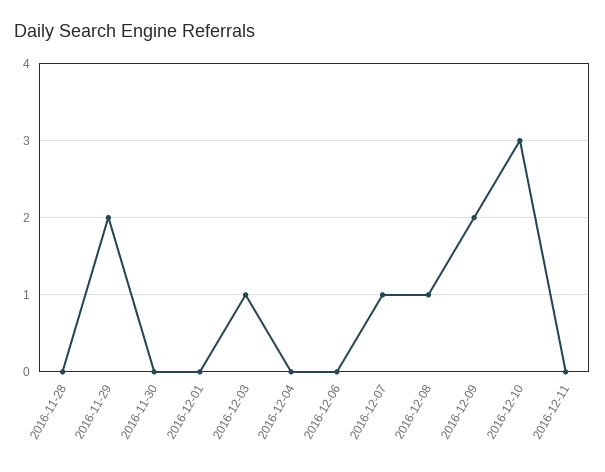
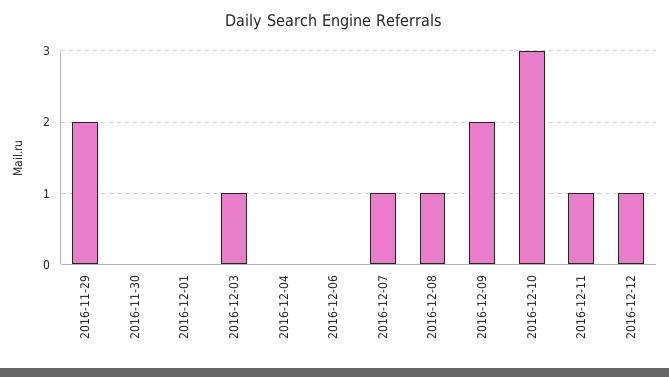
2016-11-28: 0 -> none
2016-12-11: 0 -> 1
2016-12-12: none -> 1

